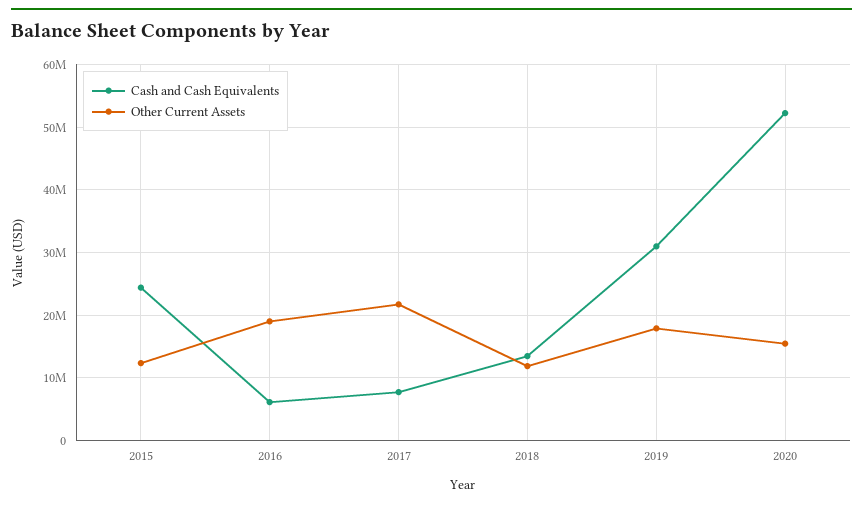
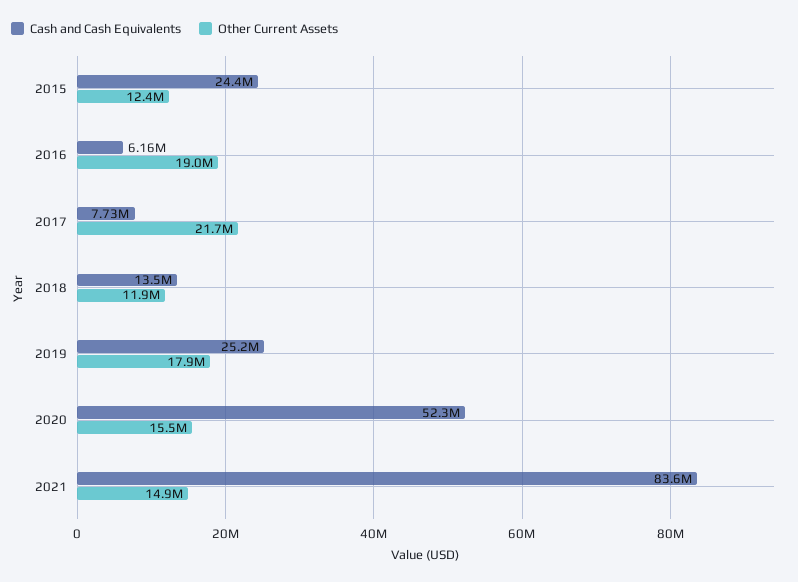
Cash and Cash Equivalents, 2019: 31000000 -> 25200000
Cash and Cash Equivalents, 2021: none -> 83600000
Other Current Assets, 2021: none -> 14900000

